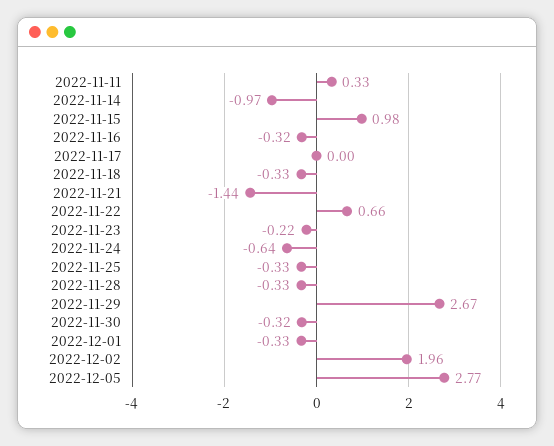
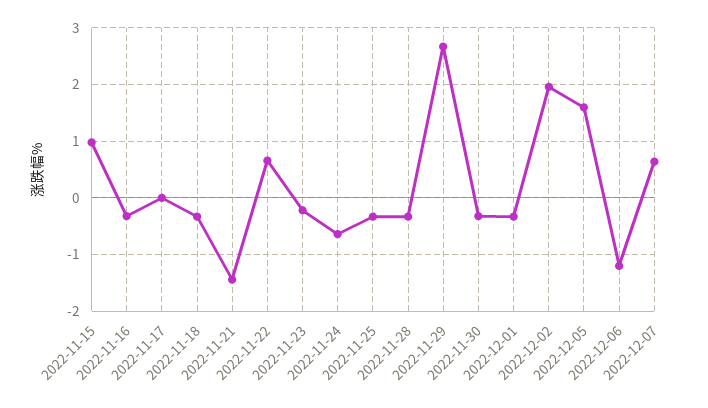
2022-11-11: 0.33 -> none
2022-11-14: -0.97 -> none
2022-12-05: 2.77 -> 1.6
2022-12-06: none -> -1.2
2022-12-07: none -> 0.6

